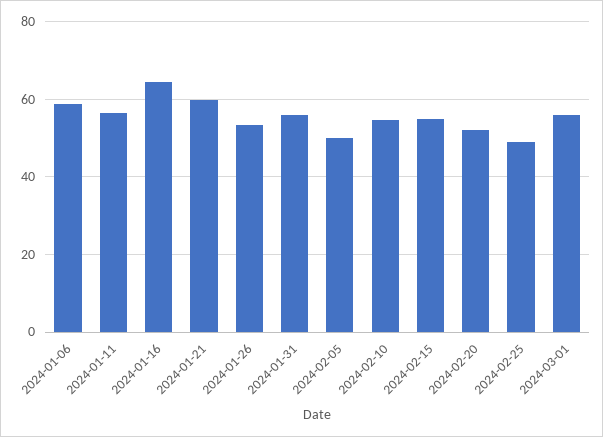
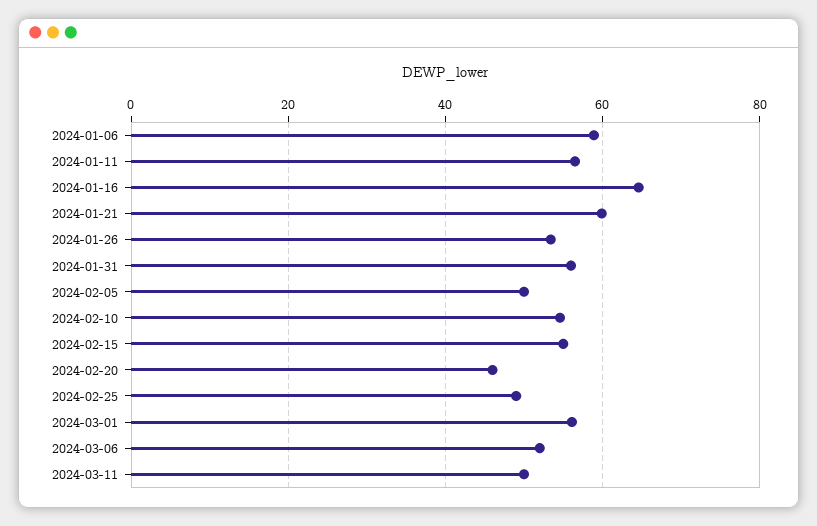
2024-02-20: 52 -> 46
2024-03-06: none -> 52
2024-03-11: none -> 50

